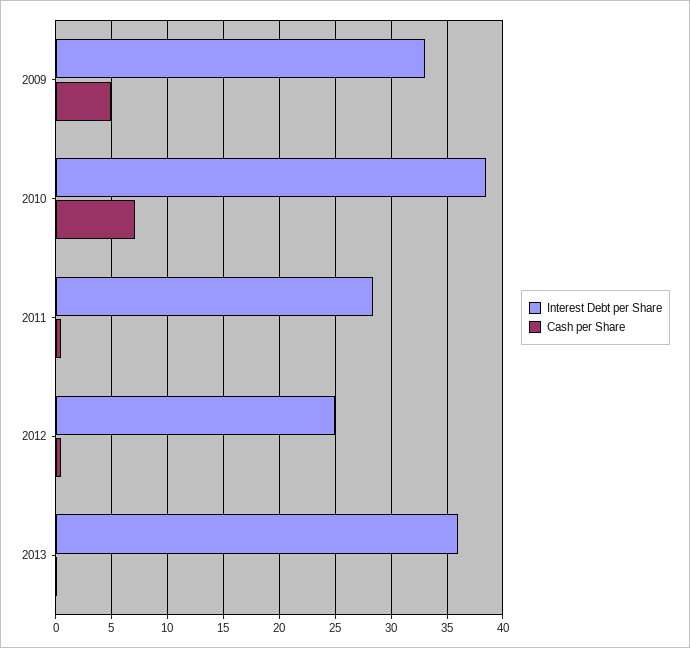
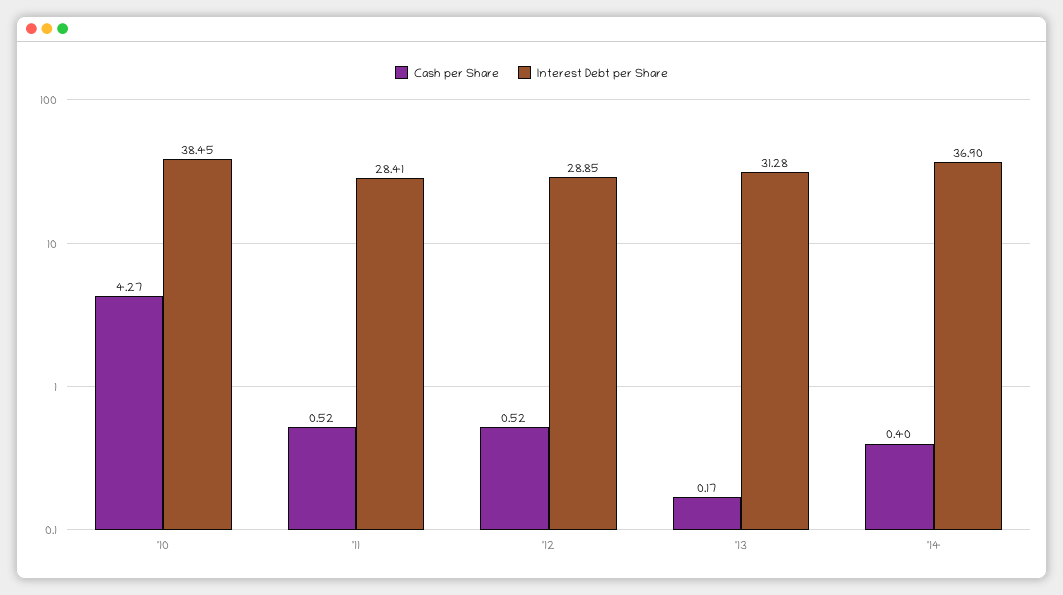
Interest Debt per Share, 2009: 33 -> none
Cash per Share, 2009: 5 -> none
Cash per Share, 2010: 7 -> 4.27
Interest Debt per Share, 2012: 25 -> 28.85
Interest Debt per Share, 2013: 36 -> 31.28
Cash per Share, '14: none -> 0.4
Interest Debt per Share, '14: none -> 36.9

